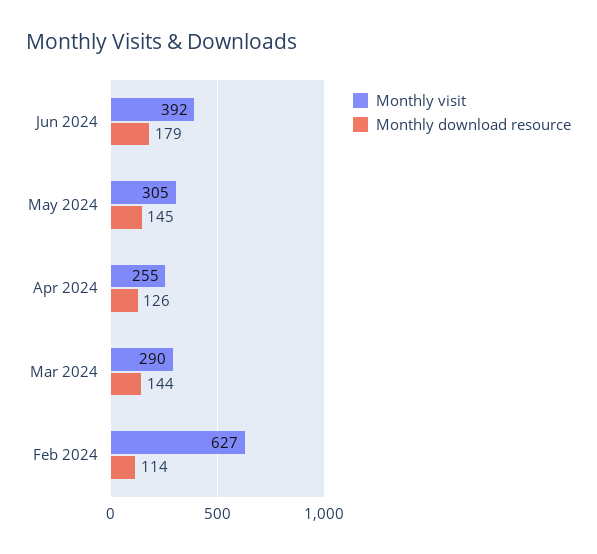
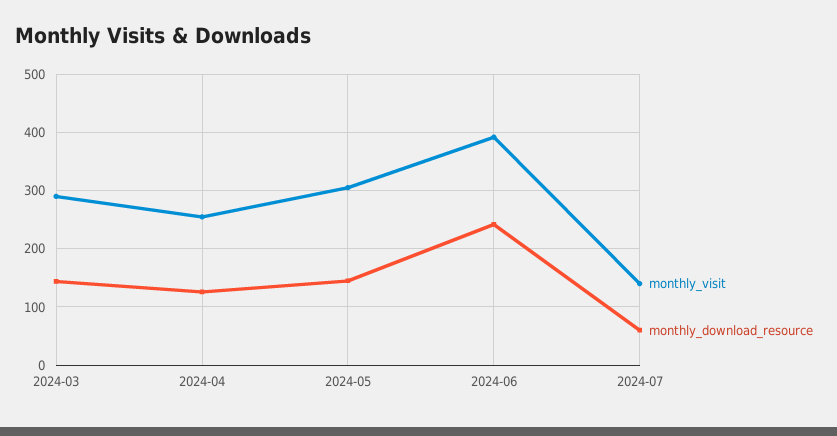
Monthly download resource, Jun 2024: 179 -> 240
Monthly visit, Feb 2024: 627 -> none
Monthly download resource, Feb 2024: 114 -> none
Monthly visit, 2024-07: none -> 140
Monthly download resource, 2024-07: none -> 60

